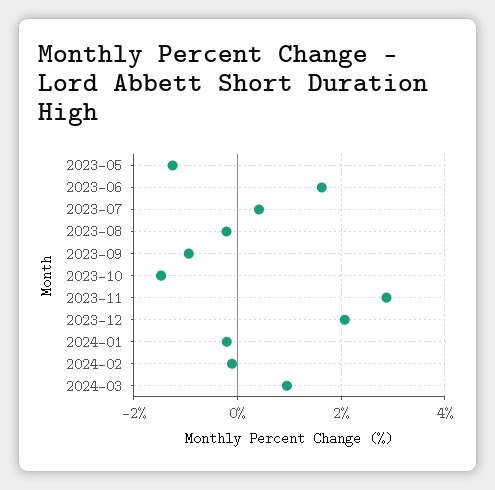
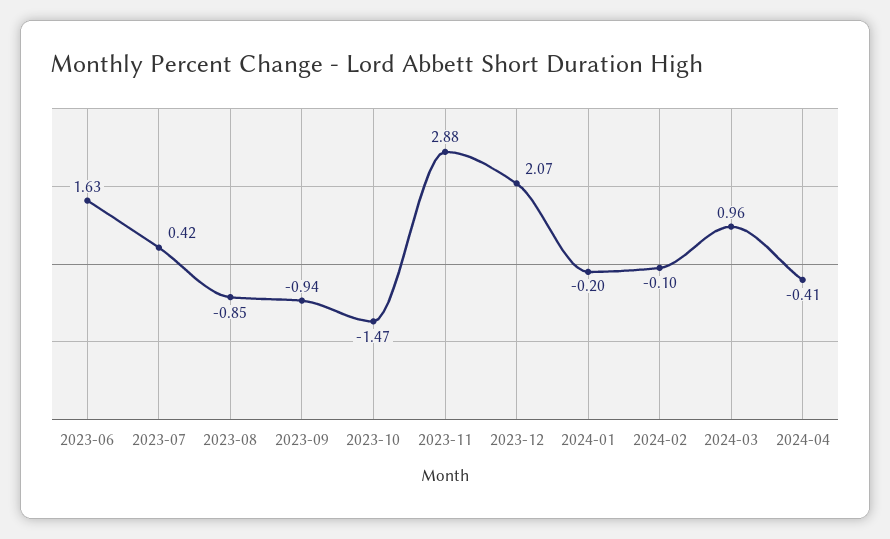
2023-05: -1.2 -> none
2023-08: -0.2 -> -0.85
2024-04: none -> -0.41

